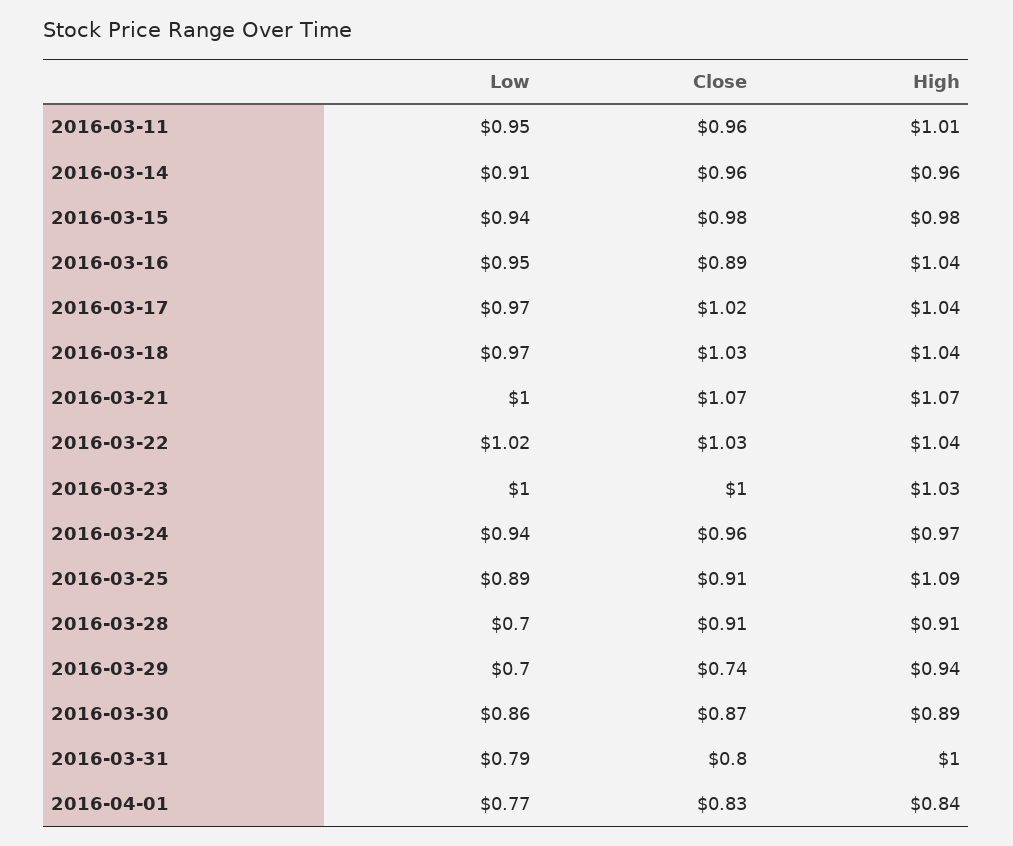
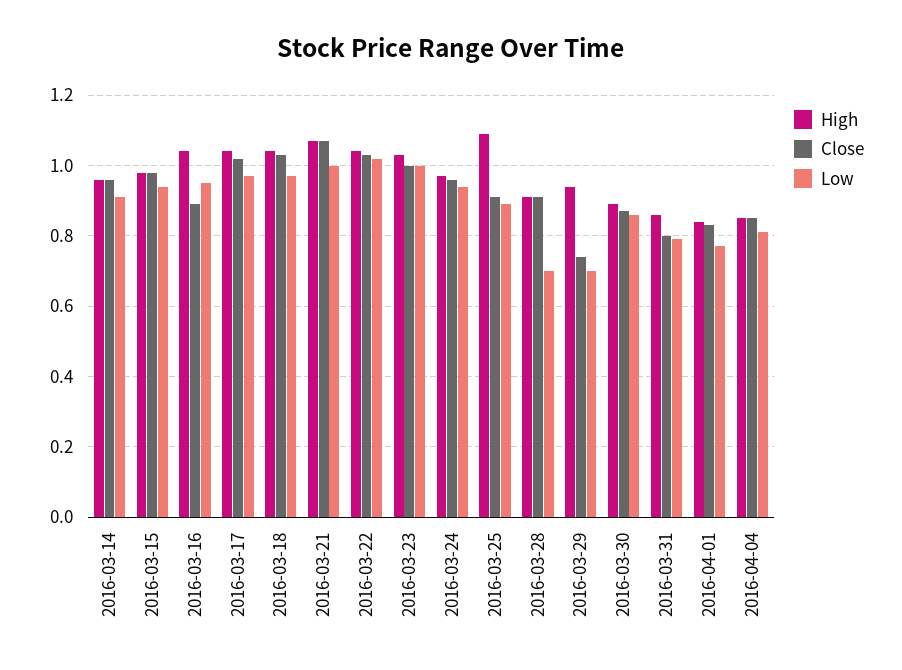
Low, 2016-03-11: 0.95 -> none
Close, 2016-03-11: 0.96 -> none
High, 2016-03-11: 1.01 -> none
High, 2016-03-31: 1 -> 0.85
High, 2016-04-04: none -> 0.85
Close, 2016-04-04: none -> 0.85
Low, 2016-04-04: none -> 0.8

